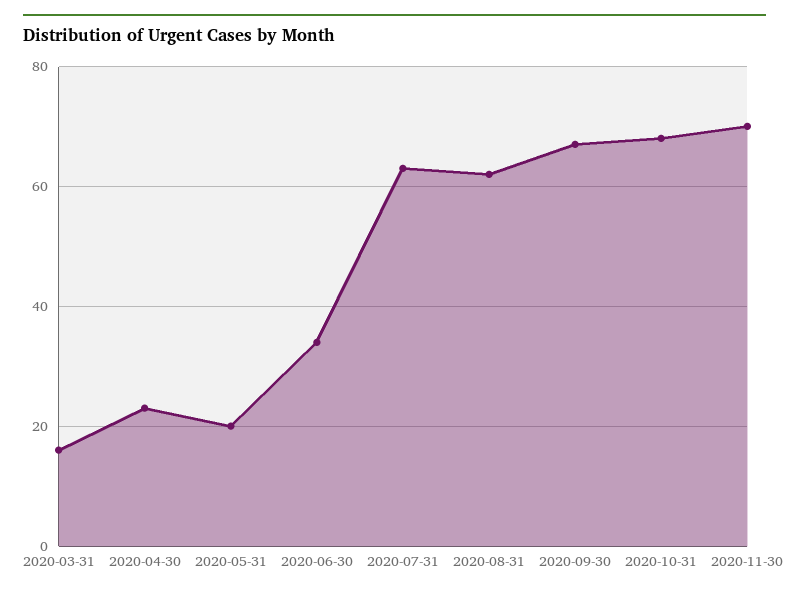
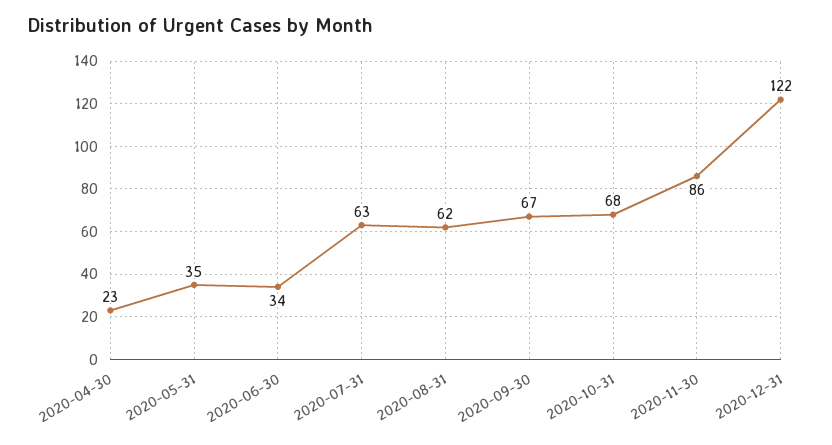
2020-03-31: 15 -> none
2020-05-31: 20 -> 35
2020-11-30: 70 -> 86
2020-12-31: none -> 122

